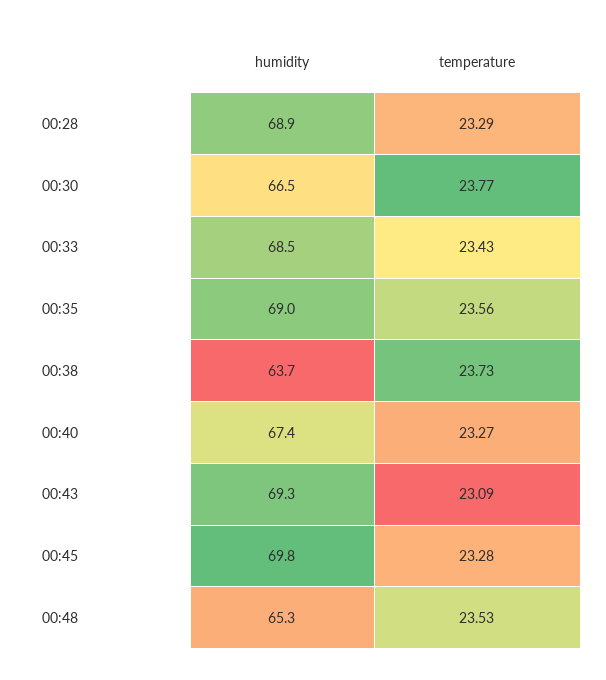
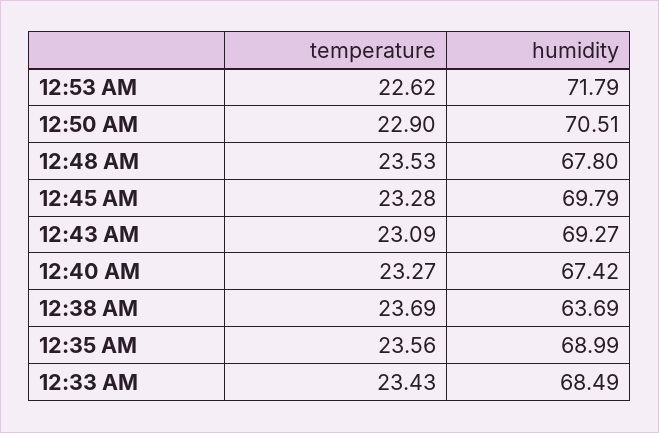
humidity, 00:28: 68.9 -> none
temperature, 00:28: 23.29 -> none
humidity, 00:30: 66.5 -> none
temperature, 00:30: 23.77 -> none
temperature, 00:38: 23.73 -> 23.69
humidity, 00:48: 65.3 -> 67.8
temperature, 12:53 AM: none -> 22.62
humidity, 12:53 AM: none -> 71.79
temperature, 12:50 AM: none -> 22.9
humidity, 12:50 AM: none -> 70.51

